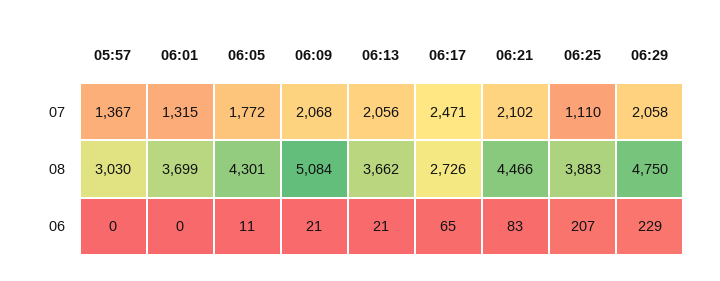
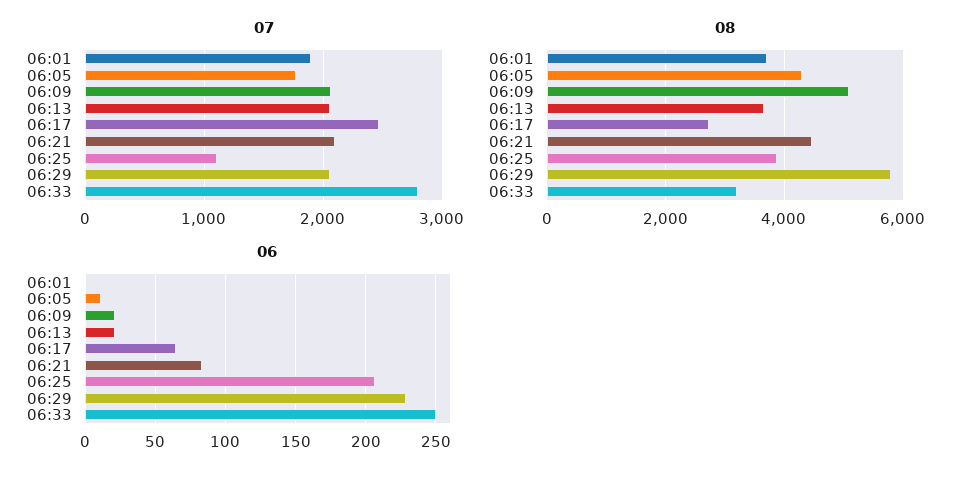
07, 05:57: 1367 -> none
07, 06:01: 1315 -> 1900
08, 05:57: 3030 -> none
08, 06:29: 4750 -> 5800
06, 05:57: 0 -> none
07, 06:33: none -> 2800
08, 06:33: none -> 3200
06, 06:33: none -> 250

